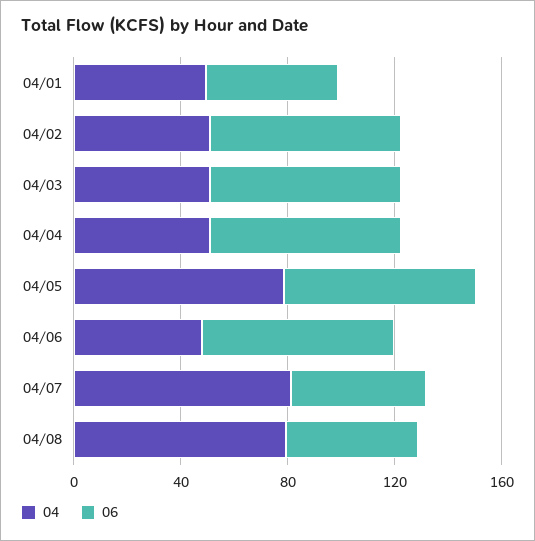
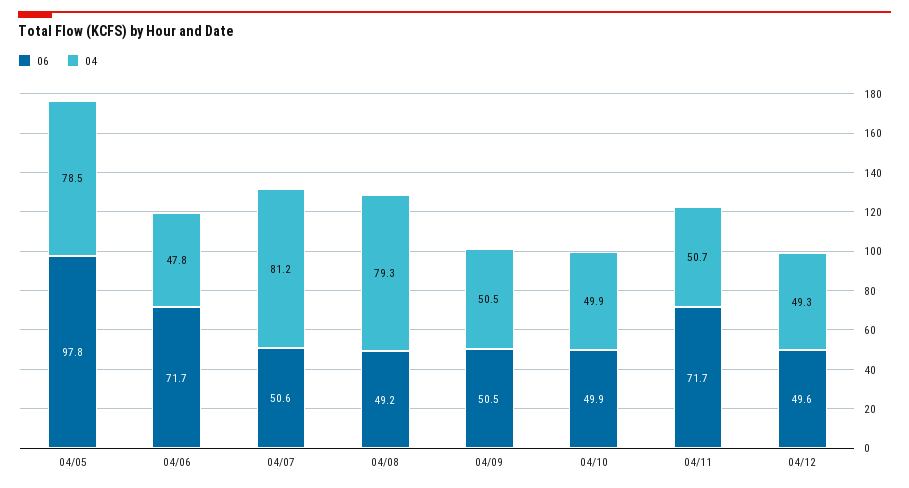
04, 04/01: 50 -> none
06, 04/01: 50 -> none
04, 04/02: 50 -> none
06, 04/02: 70 -> none
04, 04/03: 50 -> none
06, 04/03: 70 -> none
04, 04/04: 50 -> none
06, 04/04: 70 -> none
06, 04/05: 70 -> 97.8
06, 04/09: none -> 50.5
04, 04/09: none -> 50.5
06, 04/10: none -> 49.9
04, 04/10: none -> 49.9
06, 04/11: none -> 71.7
04, 04/11: none -> 50.7
06, 04/12: none -> 49.6
04, 04/12: none -> 49.3

